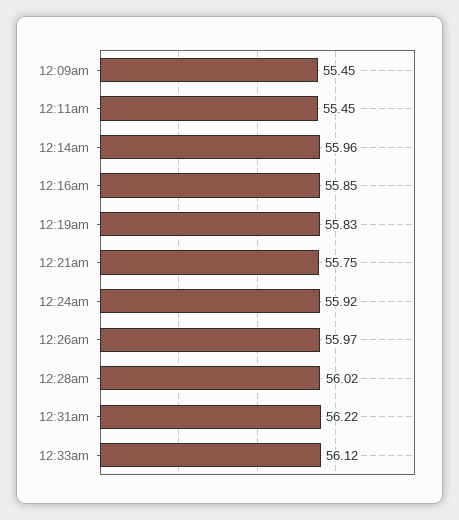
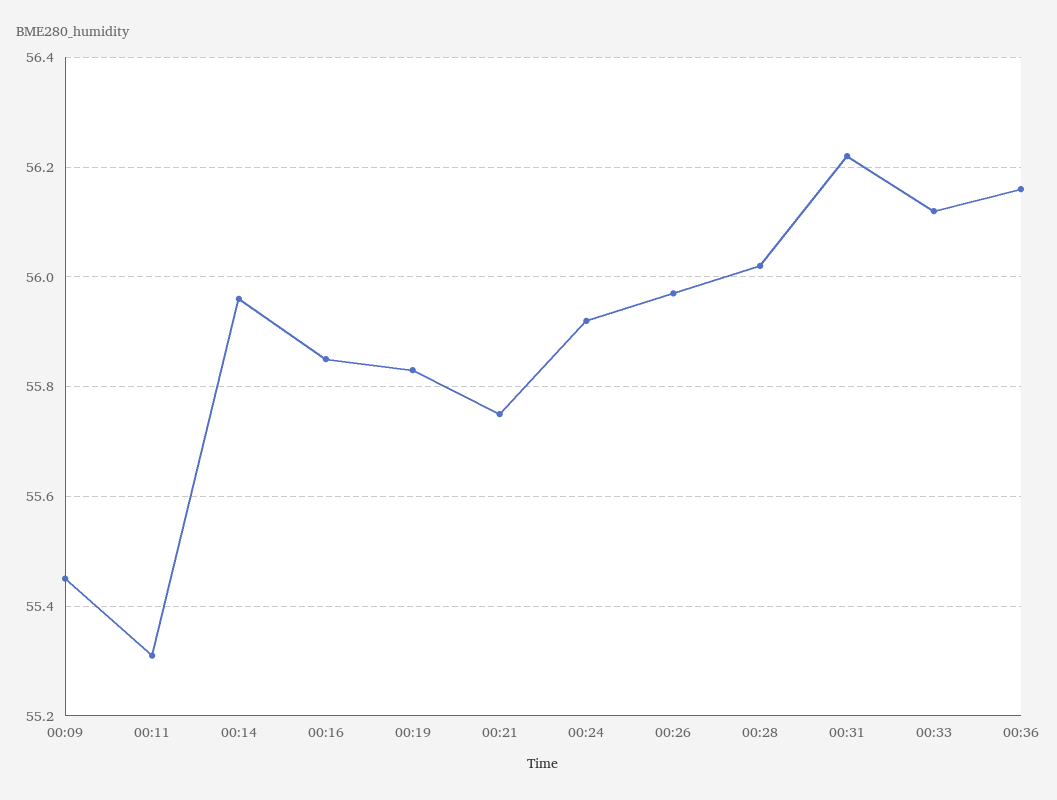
12:11am: 55.45 -> 55.3
00:36: none -> 56.15

